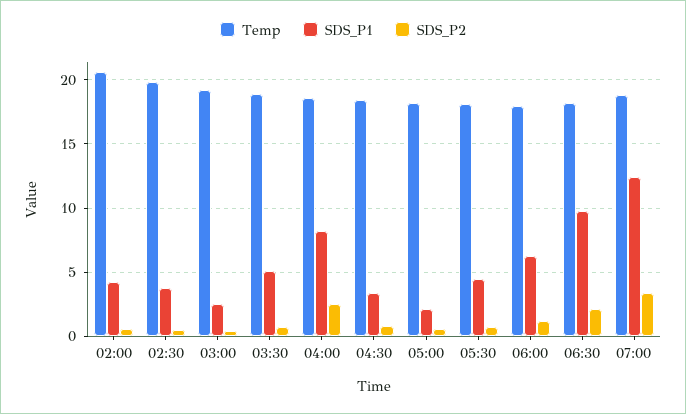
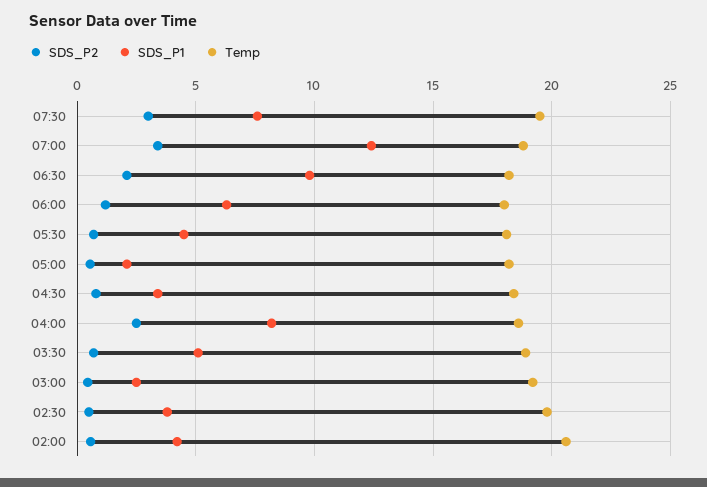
SDS_P2, 07:30: none -> 3
SDS_P1, 07:30: none -> 7.5
Temp, 07:30: none -> 19.5

